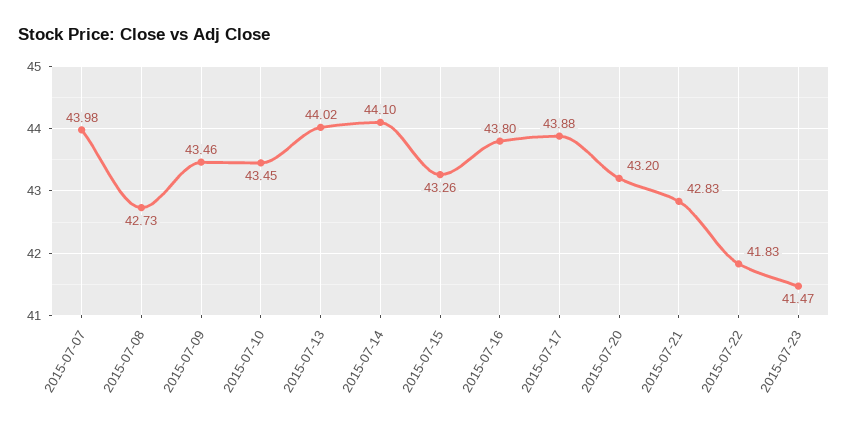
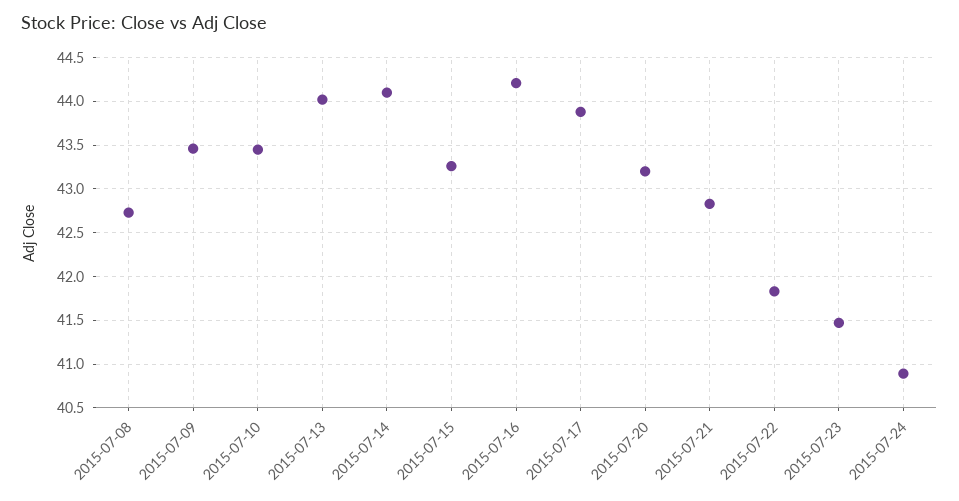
2015-07-07: 43.98 -> none
2015-07-16: 43.8 -> 44.2
2015-07-24: none -> 40.9

